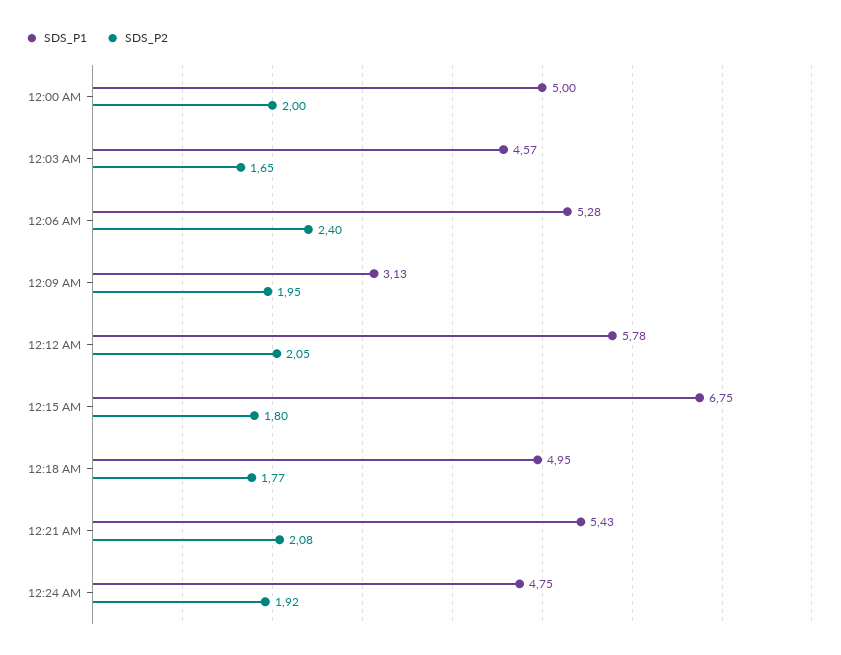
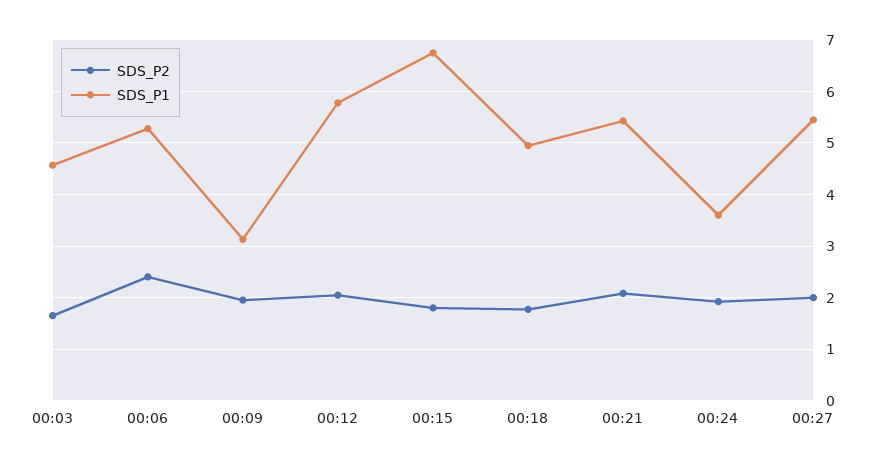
SDS_P1, 12:00 AM: 5 -> none
SDS_P2, 12:00 AM: 2 -> none
SDS_P1, 12:24 AM: 4.75 -> 3.6
SDS_P2, 00:27: none -> 2
SDS_P1, 00:27: none -> 5.4

